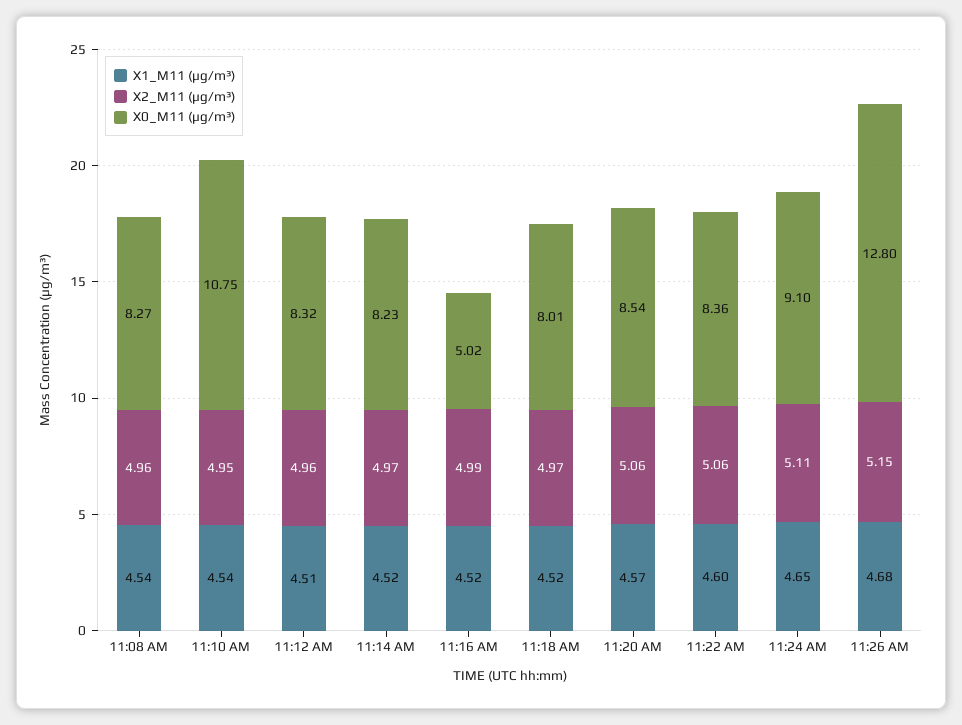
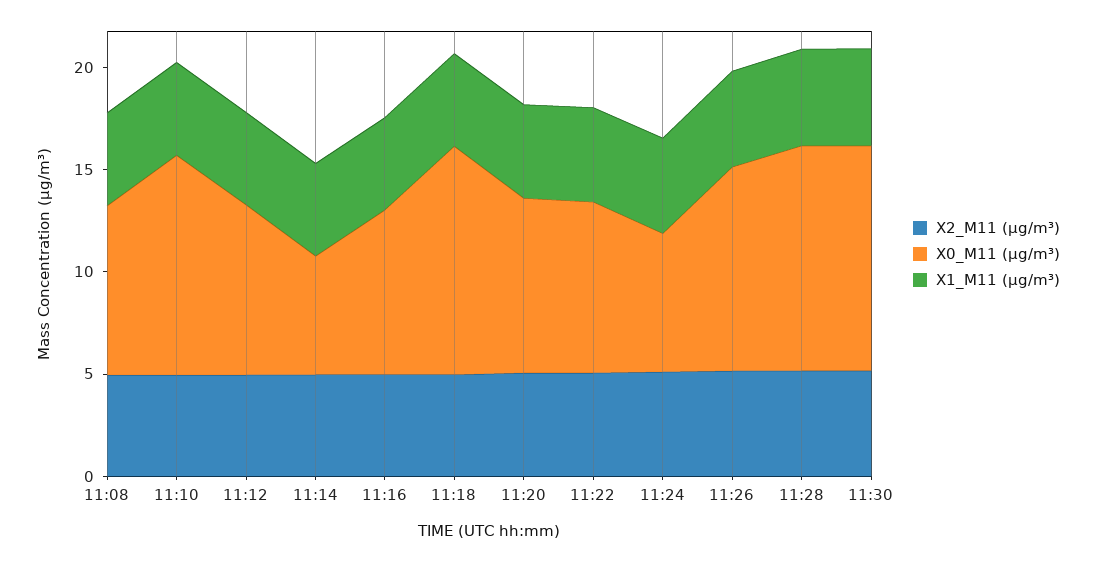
X0_M11 (μg/m³), 11:14 AM: 8.23 -> 6
X0_M11 (μg/m³), 11:16 AM: 5.02 -> 8
X0_M11 (μg/m³), 11:18 AM: 8.01 -> 11
X0_M11 (μg/m³), 11:24 AM: 9.1 -> 7
X0_M11 (μg/m³), 11:26 AM: 12.8 -> 10
X2_M11 (μg/m³), 11:28: none -> 5
X0_M11 (μg/m³), 11:28: none -> 11
X1_M11 (μg/m³), 11:28: none -> 5
X2_M11 (μg/m³), 11:30: none -> 5
X0_M11 (μg/m³), 11:30: none -> 11
X1_M11 (μg/m³), 11:30: none -> 5

